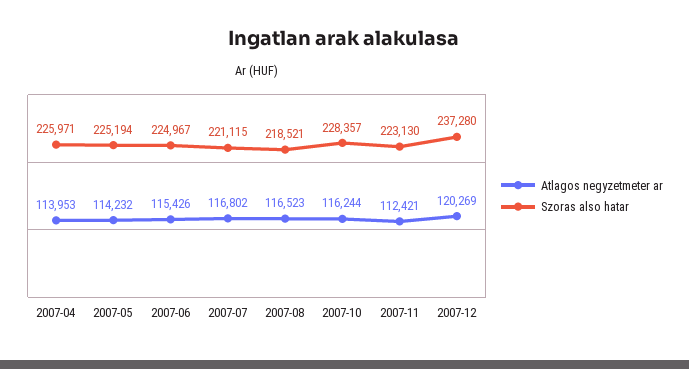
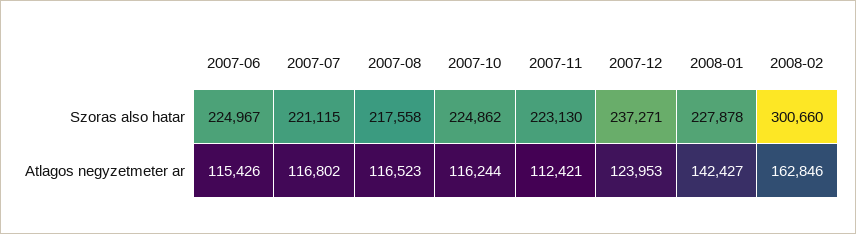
Atlagos negyzetmeter ar, 2007-04: 113953 -> none
Szoras also hatar, 2007-04: 225971 -> none
Atlagos negyzetmeter ar, 2007-05: 114232 -> none
Szoras also hatar, 2007-05: 225194 -> none
Szoras also hatar, 2007-08: 218521 -> 217558
Szoras also hatar, 2007-10: 228357 -> 224862
Atlagos negyzetmeter ar, 2007-12: 120269 -> 123953
Szoras also hatar, 2007-12: 237280 -> 237271
Szoras also hatar, 2008-01: none -> 227878
Szoras also hatar, 2008-02: none -> 300660
Atlagos negyzetmeter ar, 2008-01: none -> 142427
Atlagos negyzetmeter ar, 2008-02: none -> 162846

